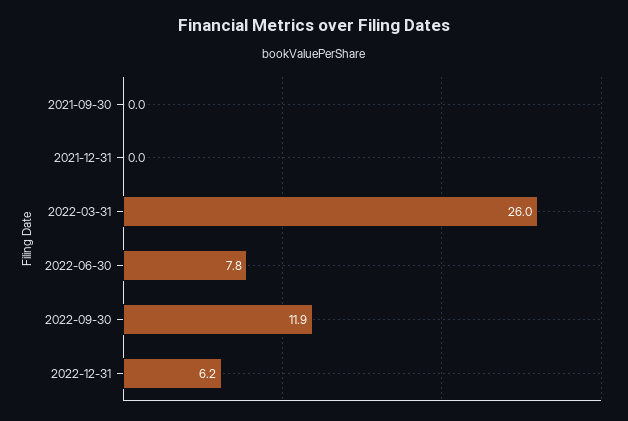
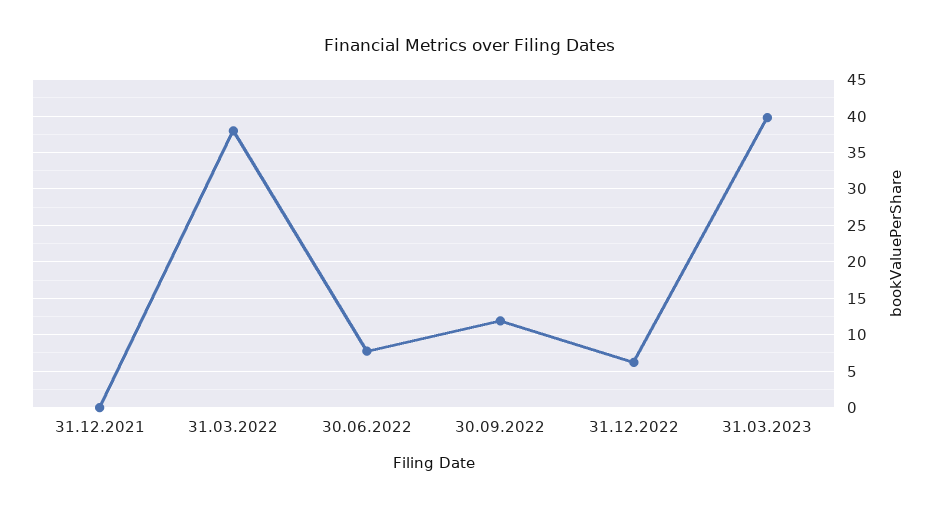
2021-09-30: 0 -> none
2022-03-31: 26 -> 38
31.03.2023: none -> 40

